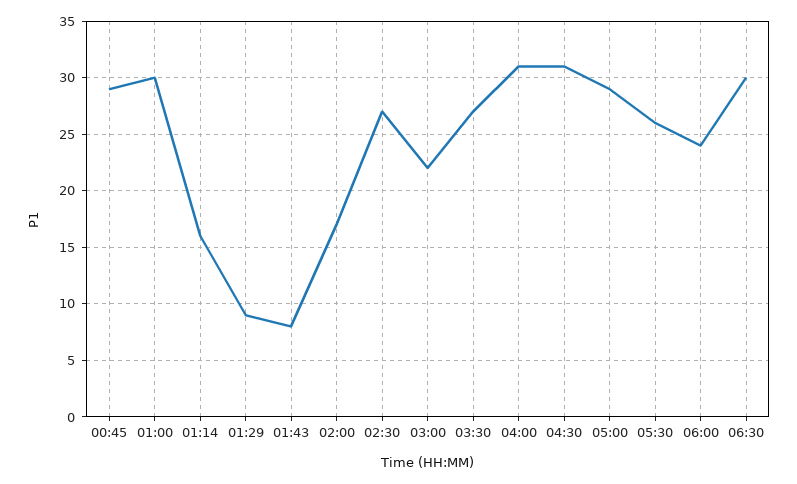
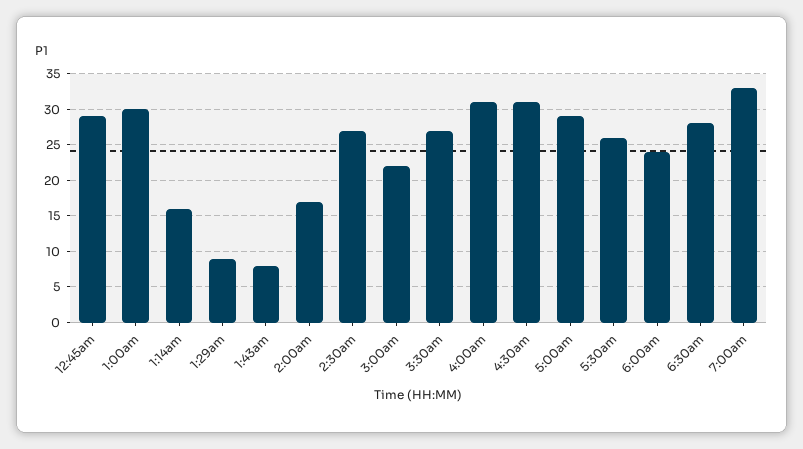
06:30: 30 -> 28
7:00am: none -> 33

